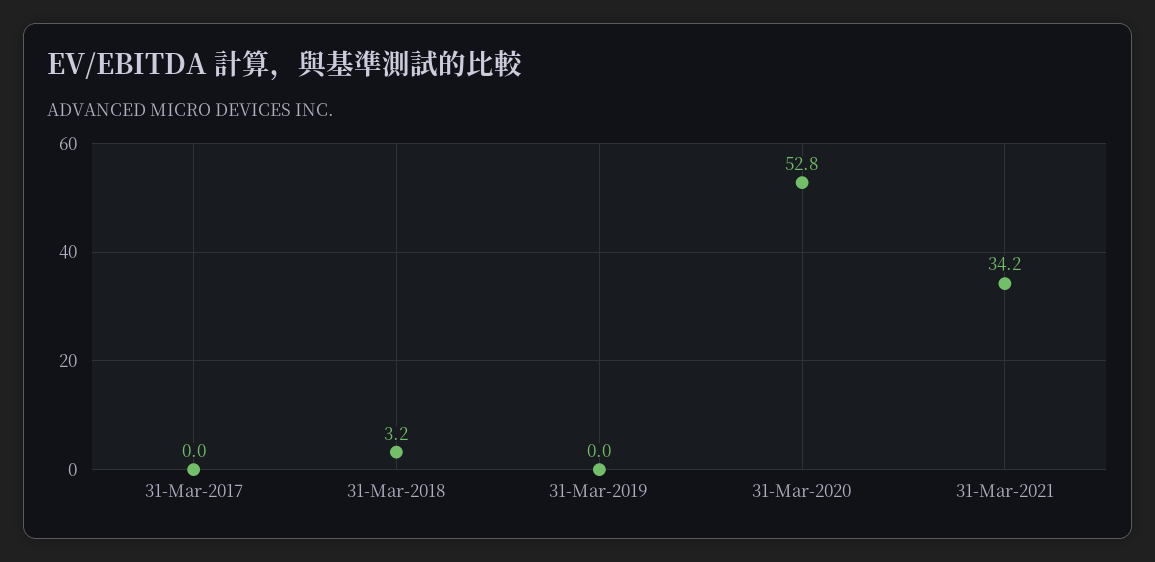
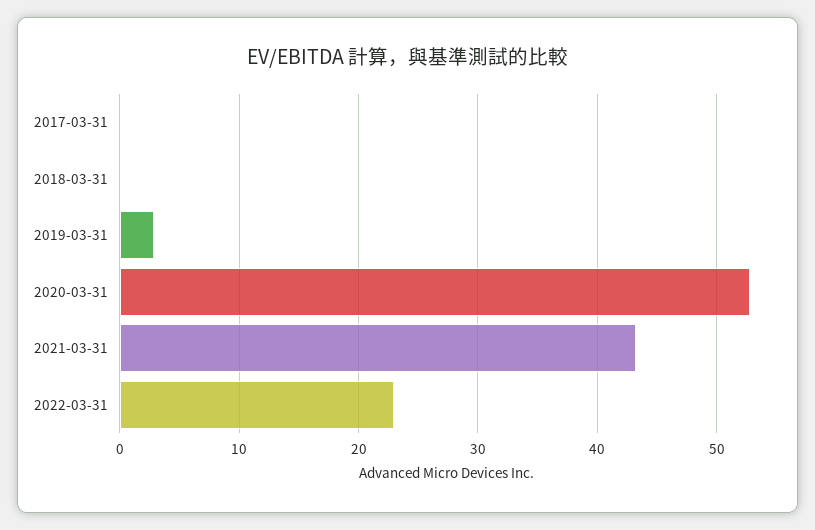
31-Mar-2018: 3.2 -> 0
31-Mar-2019: 0 -> 3
31-Mar-2021: 34.2 -> 43
2022-03-31: none -> 23

